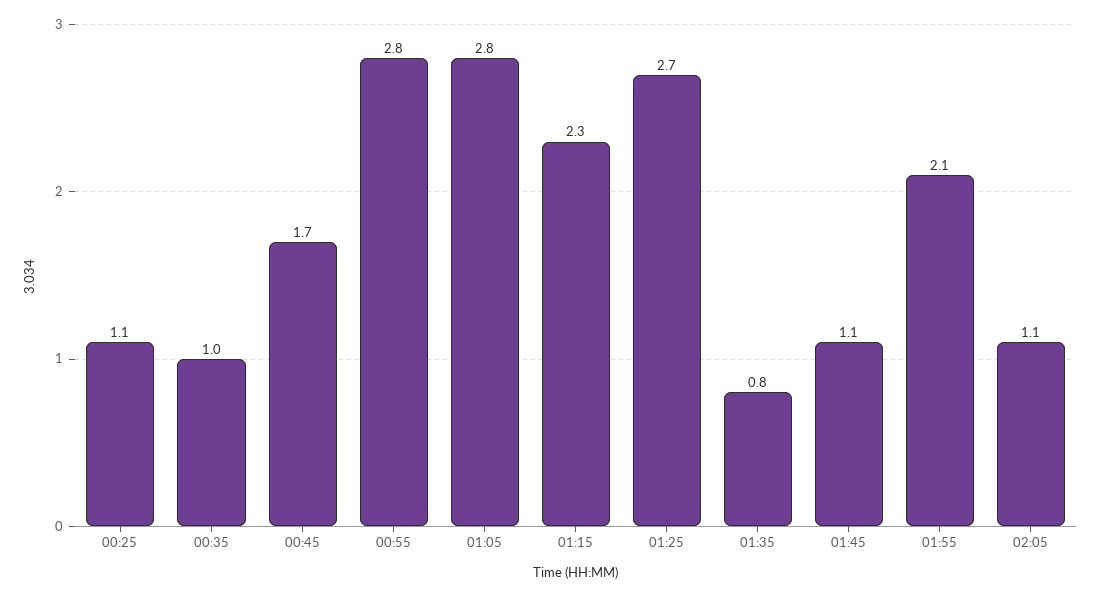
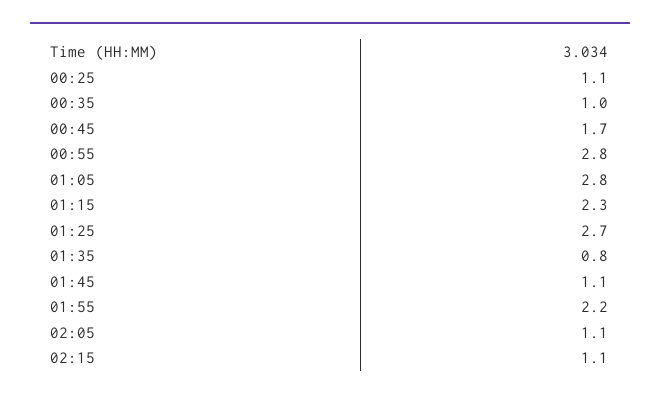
01:55: 2.1 -> 2.2
02:15: none -> 1.1

